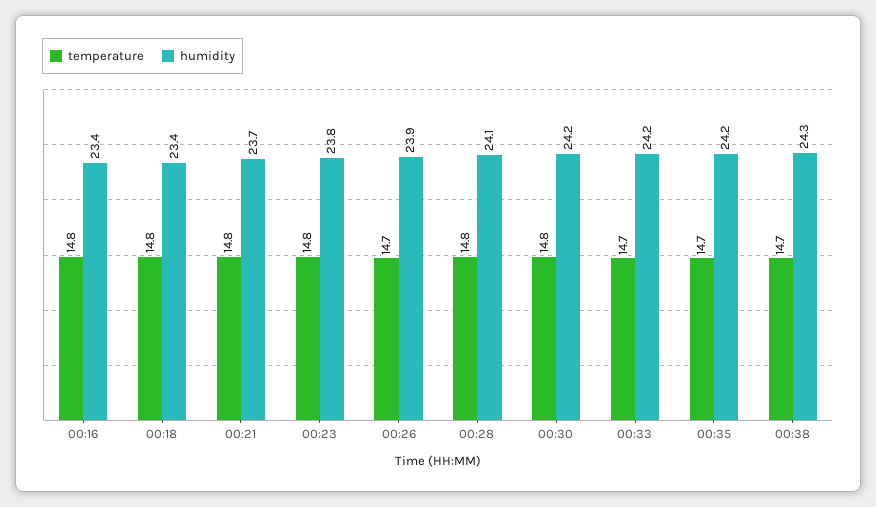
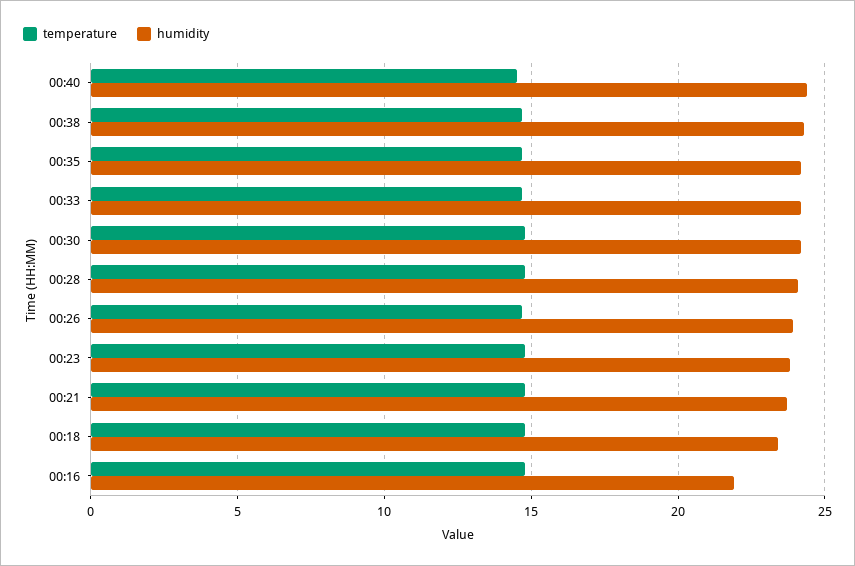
humidity, 00:16: 23.4 -> 22
temperature, 00:40: none -> 14.5
humidity, 00:40: none -> 24.5

